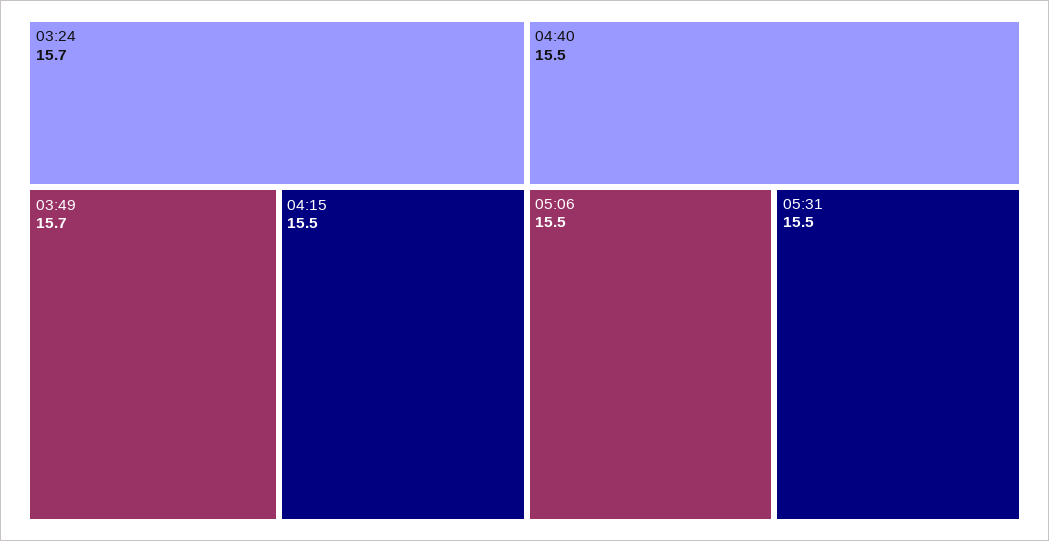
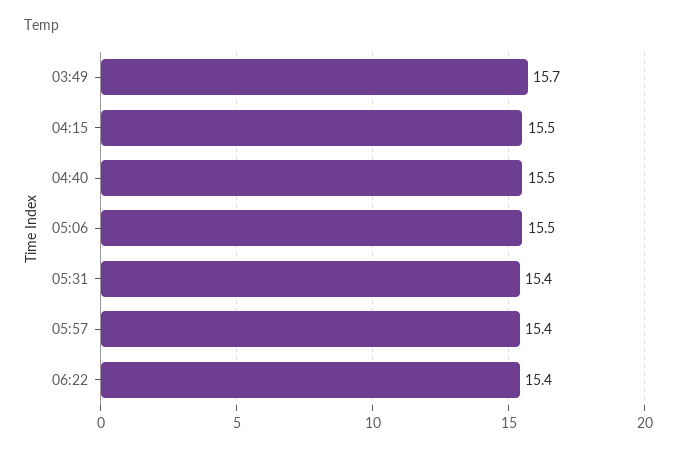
03:24: 15.7 -> none
05:31: 15.5 -> 15.4
05:57: none -> 15.4
06:22: none -> 15.4

